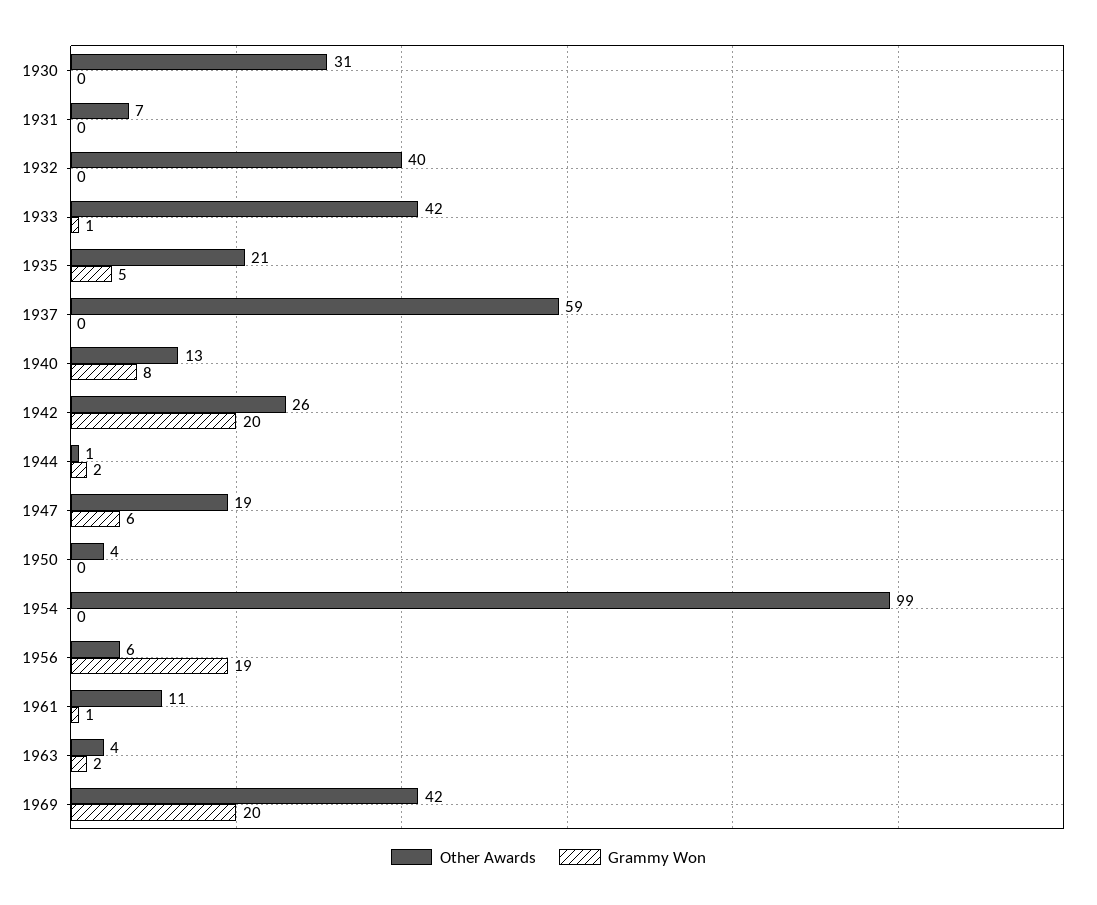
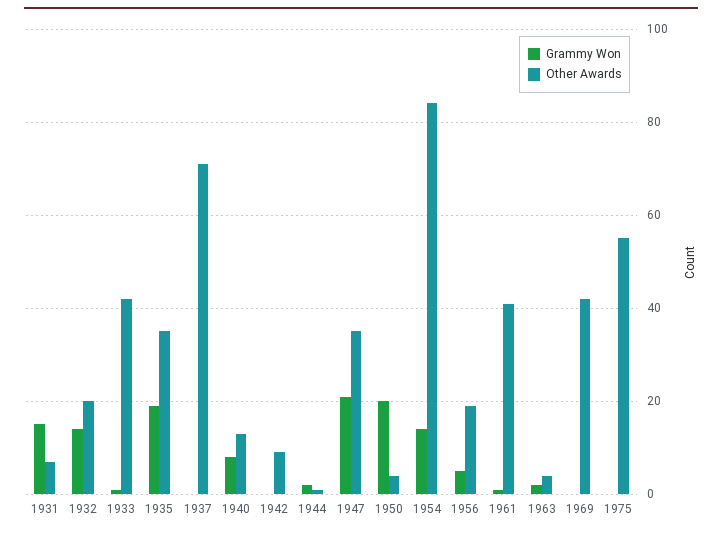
Other Awards, 1930: 31 -> none
Grammy Won, 1930: 0 -> none
Grammy Won, 1931: 0 -> 15
Other Awards, 1932: 40 -> 20
Grammy Won, 1932: 0 -> 15
Other Awards, 1935: 21 -> 35
Grammy Won, 1935: 5 -> 20
Other Awards, 1937: 59 -> 70
Other Awards, 1942: 26 -> 10
Grammy Won, 1942: 20 -> 0
Other Awards, 1947: 19 -> 35
Grammy Won, 1947: 6 -> 20
Grammy Won, 1950: 0 -> 20
Other Awards, 1954: 99 -> 85
Grammy Won, 1954: 0 -> 15
Other Awards, 1956: 6 -> 20
Grammy Won, 1956: 19 -> 5
Other Awards, 1961: 11 -> 40
Grammy Won, 1969: 20 -> 0
Grammy Won, 1975: none -> 0
Other Awards, 1975: none -> 55

